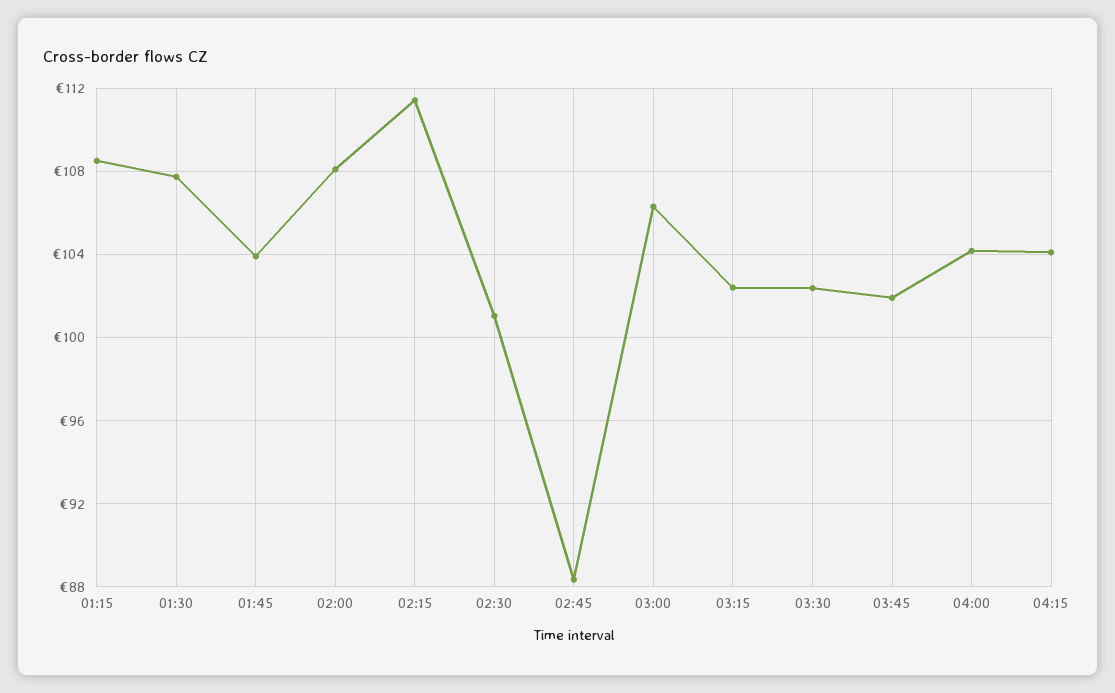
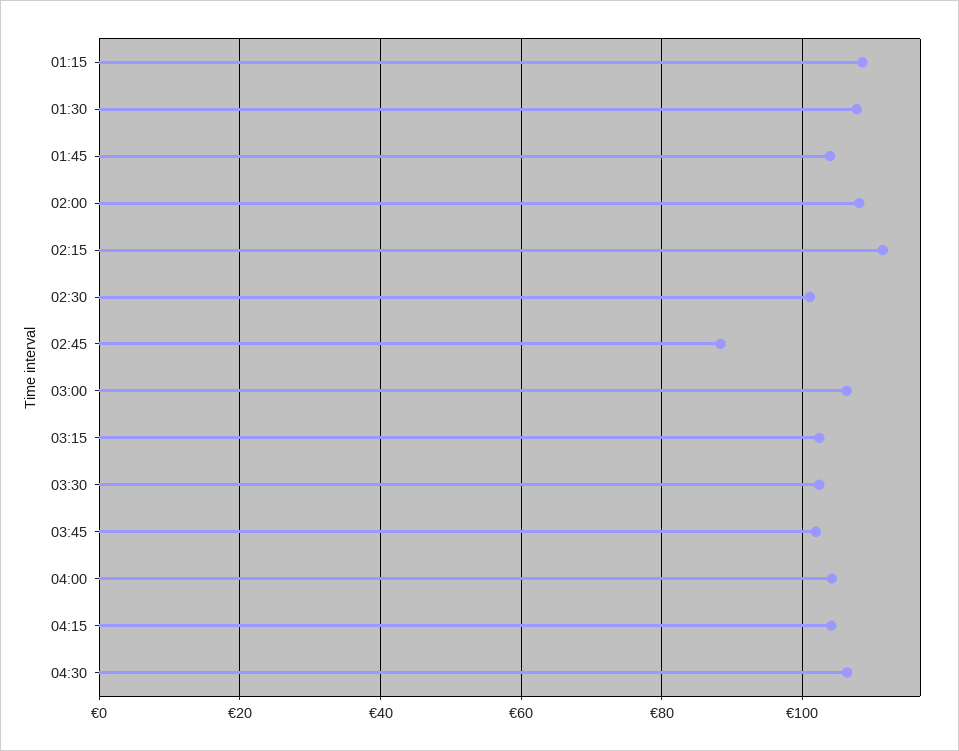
04:30: none -> 106

